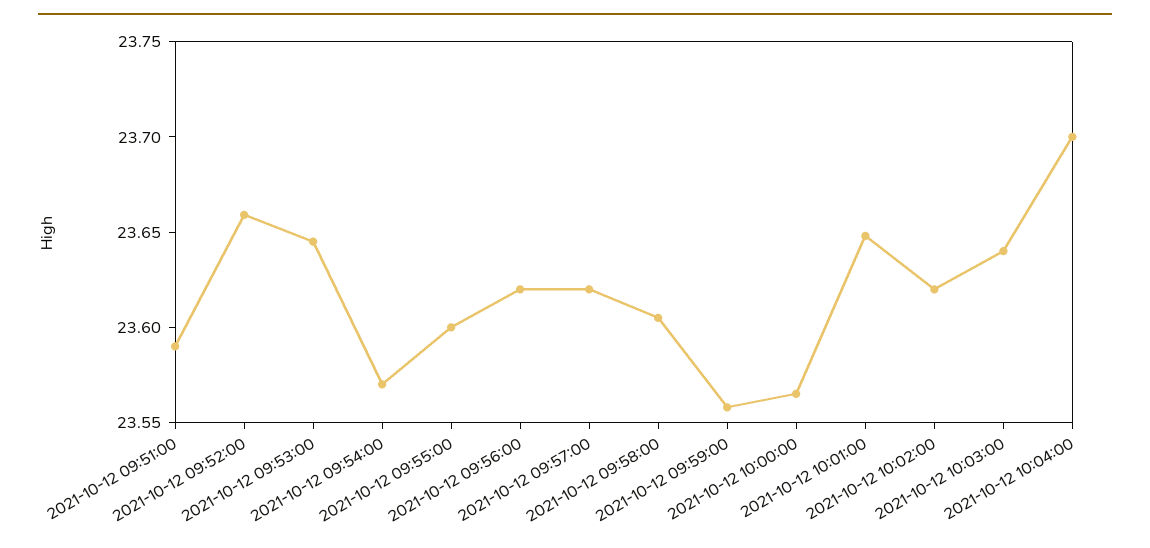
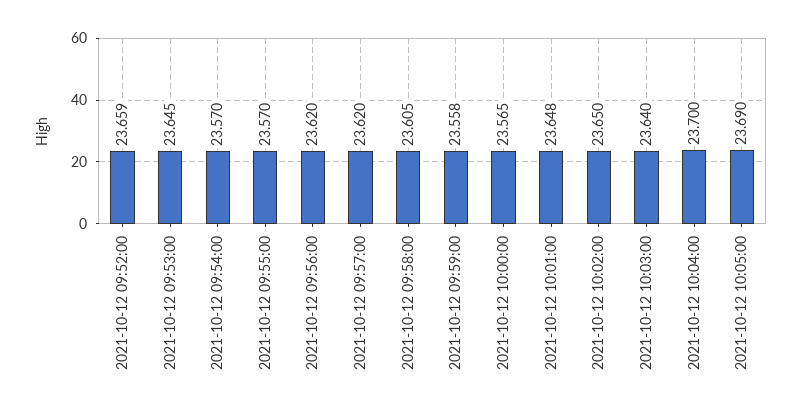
2021-10-12 09:51:00: 23.59 -> none
2021-10-12 09:55:00: 23.6 -> 23.57
2021-10-12 10:02:00: 23.62 -> 23.65
2021-10-12 10:05:00: none -> 23.69

